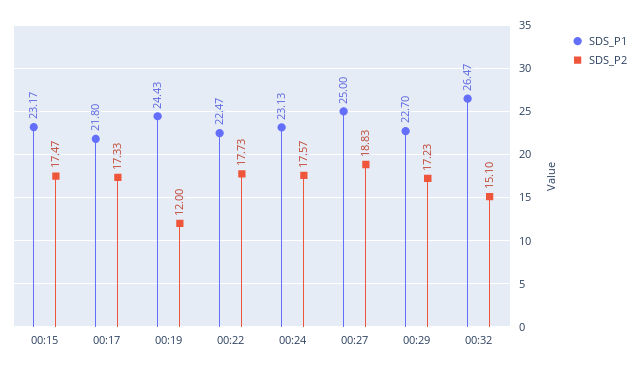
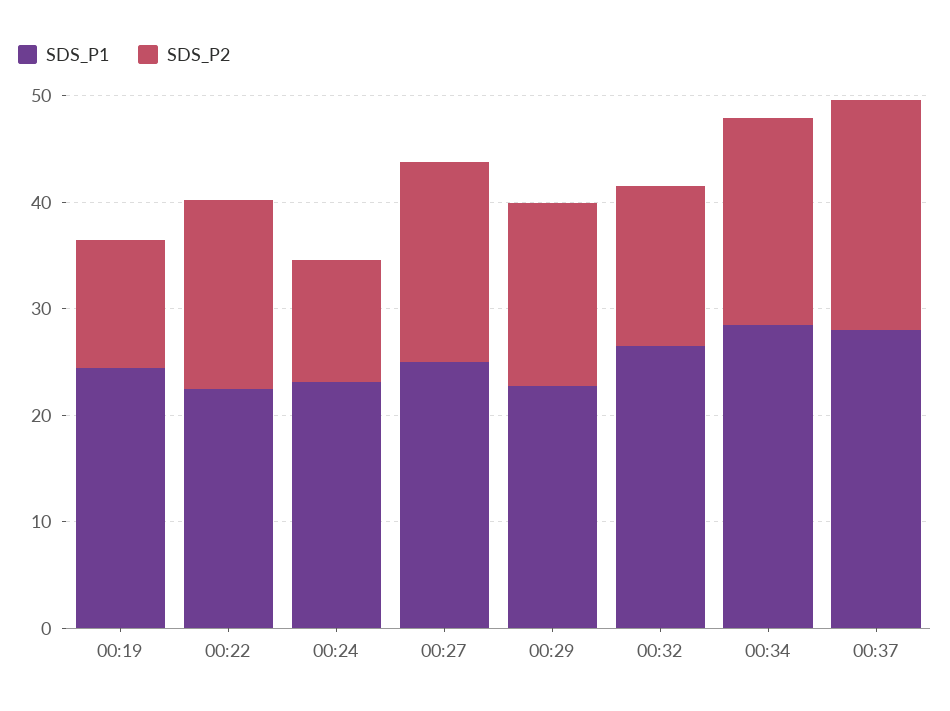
SDS_P1, 00:15: 23.17 -> none
SDS_P2, 00:15: 17.47 -> none
SDS_P1, 00:17: 21.8 -> none
SDS_P2, 00:17: 17.33 -> none
SDS_P2, 00:24: 17.57 -> 12
SDS_P1, 00:34: none -> 28
SDS_P2, 00:34: none -> 20
SDS_P1, 00:37: none -> 28
SDS_P2, 00:37: none -> 22

